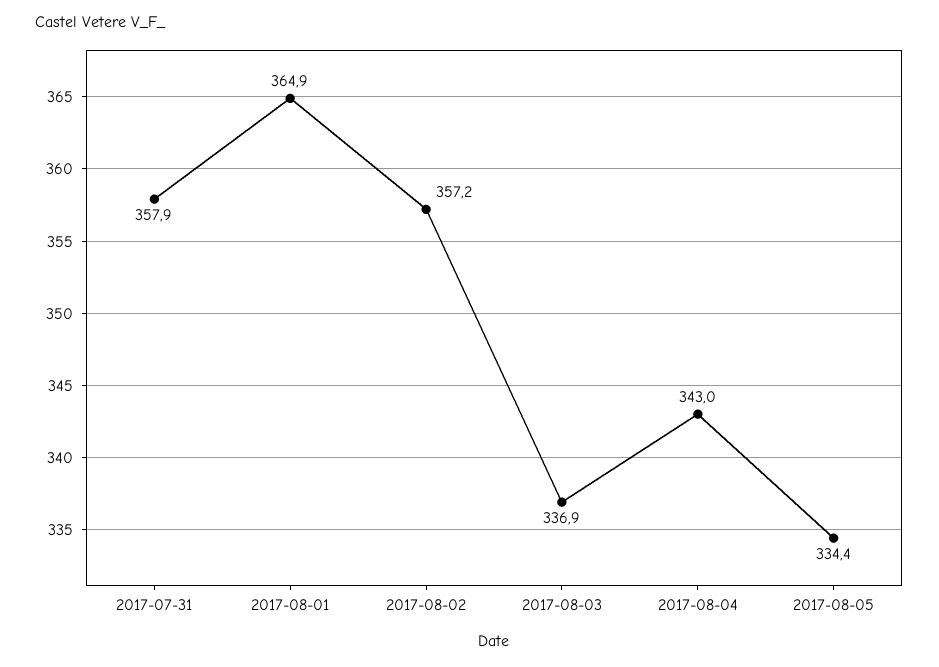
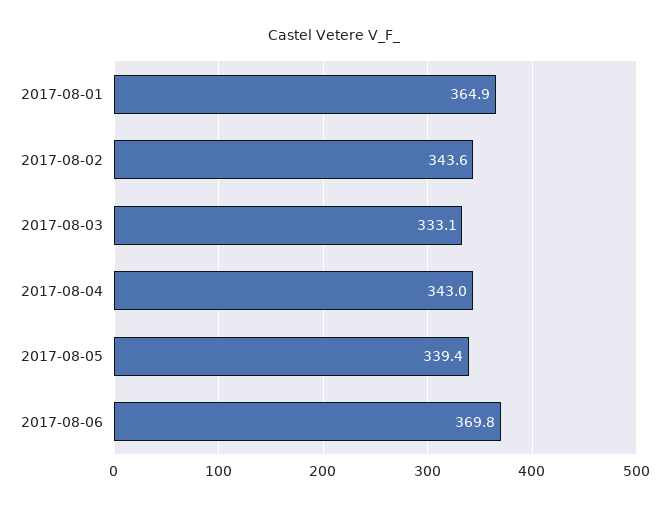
2017-07-31: 357.9 -> none
2017-08-02: 357.2 -> 343.6
2017-08-03: 336.9 -> 333.1
2017-08-05: 334.4 -> 339.4
2017-08-06: none -> 369.8

